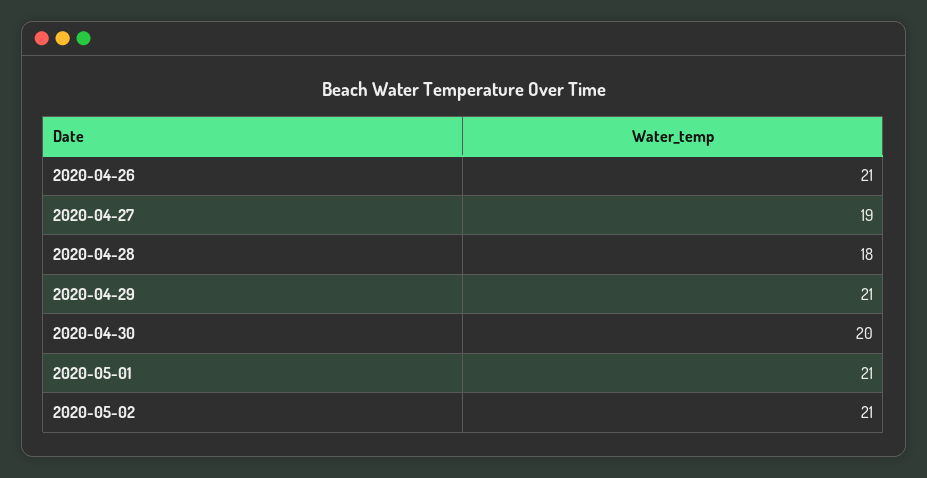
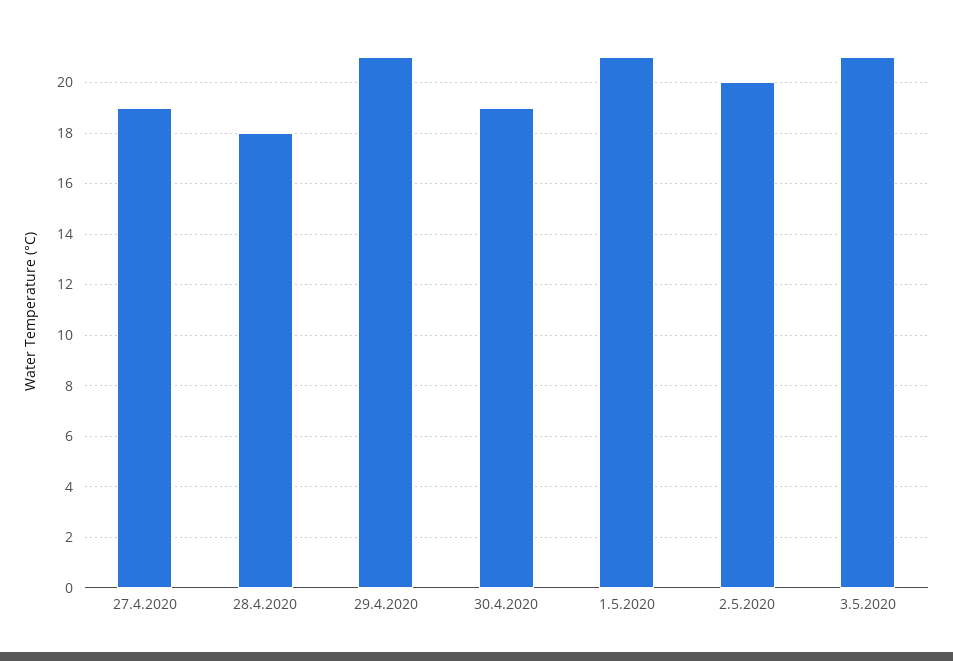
2020-04-26: 21 -> none
2020-04-30: 20 -> 19
2020-05-02: 21 -> 20
3.5.2020: none -> 21

